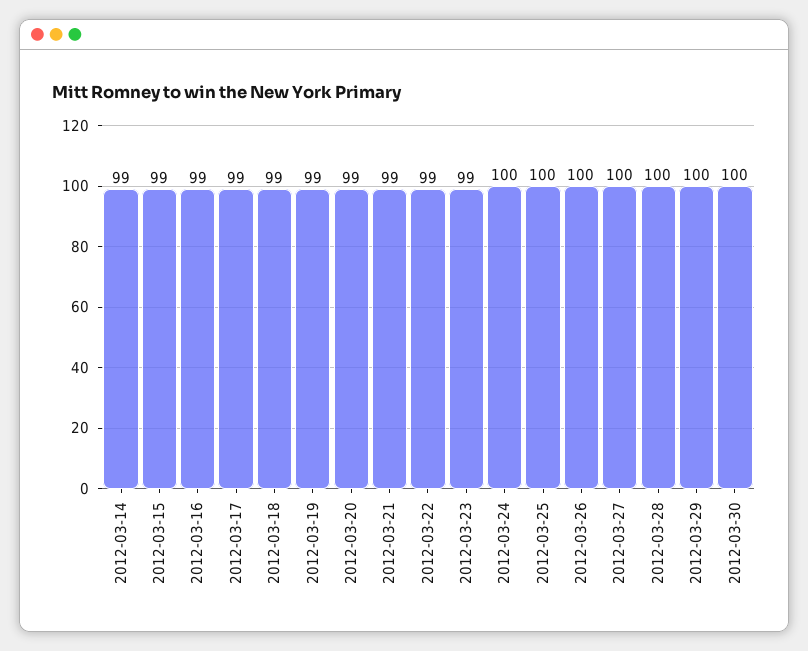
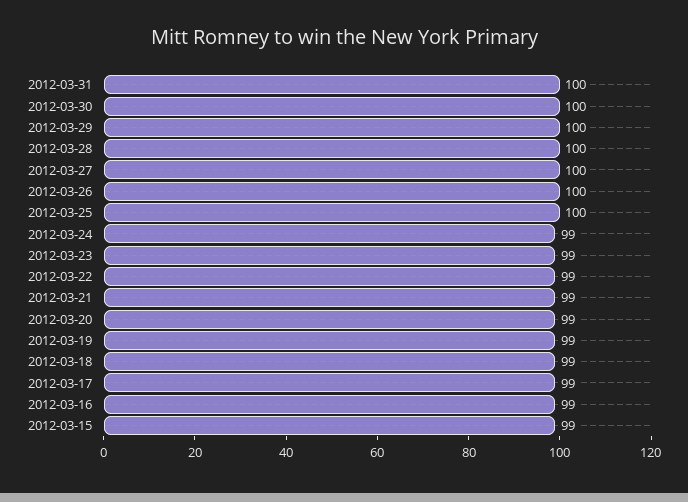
2012-03-14: 99 -> none
2012-03-24: 100 -> 99
2012-03-31: none -> 100

